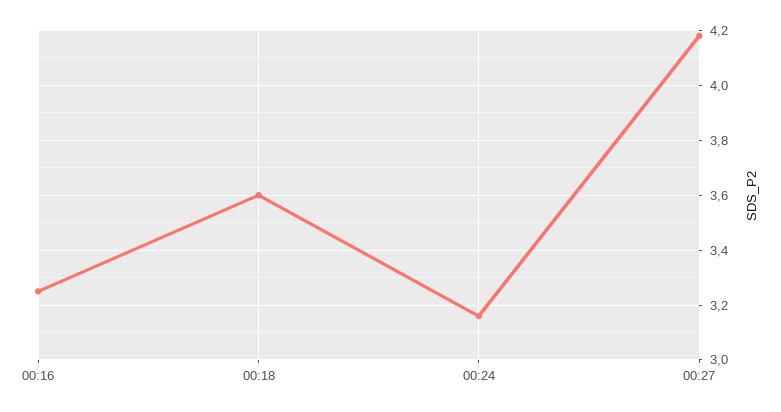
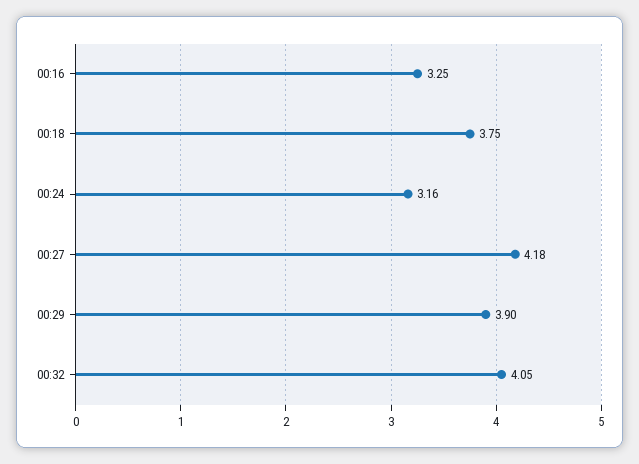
00:18: 3.6 -> 3.75
00:29: none -> 3.9
00:32: none -> 4.05

